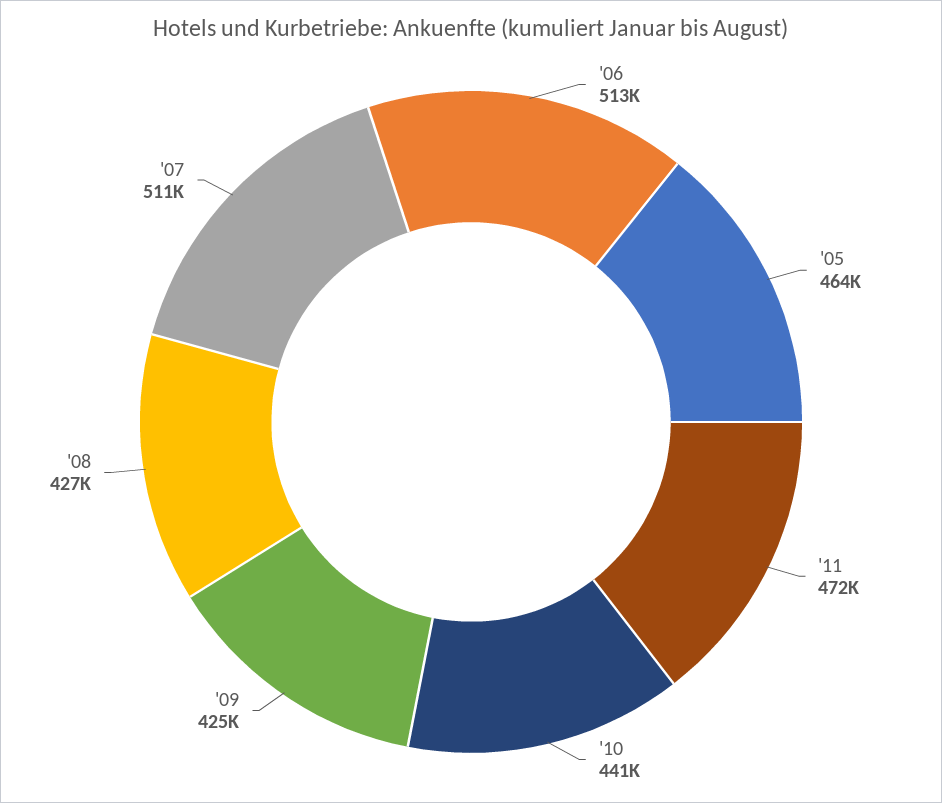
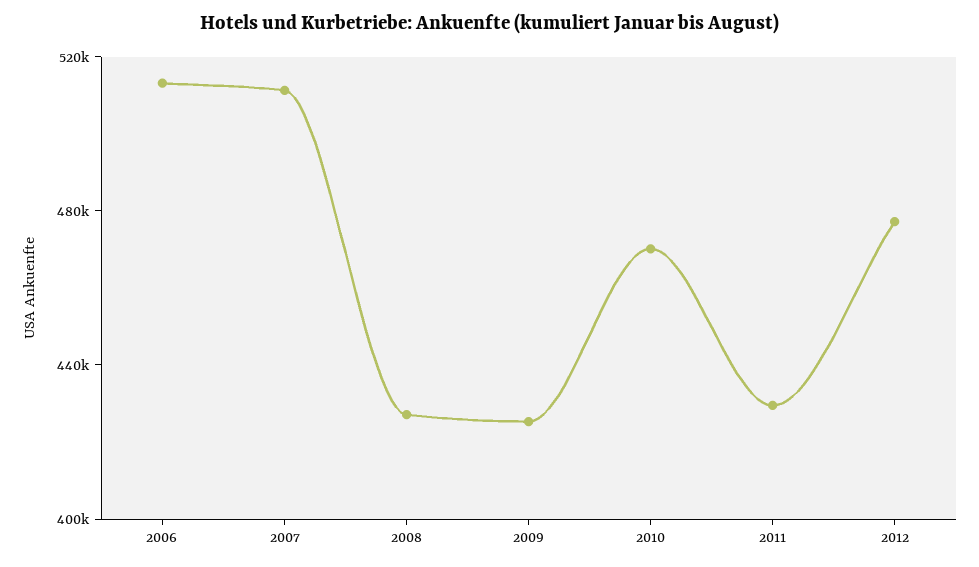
'05: 464000 -> none
'11: 472000 -> 430000
'10: 441000 -> 470000
2012: none -> 480000

